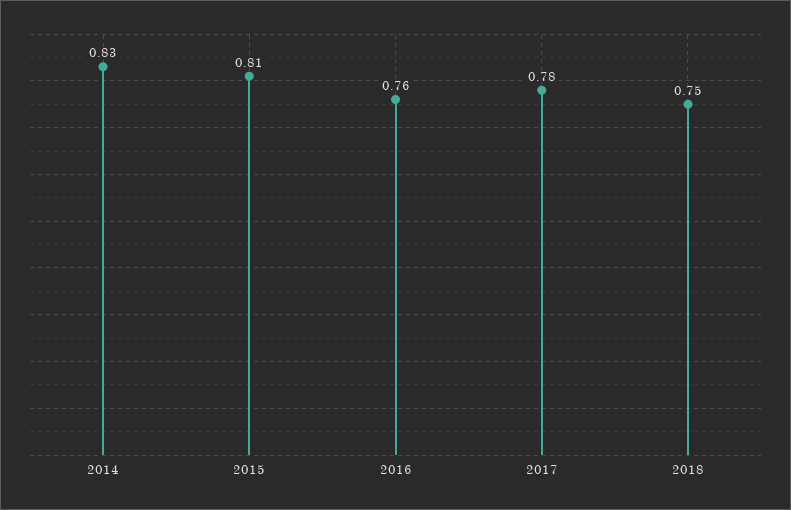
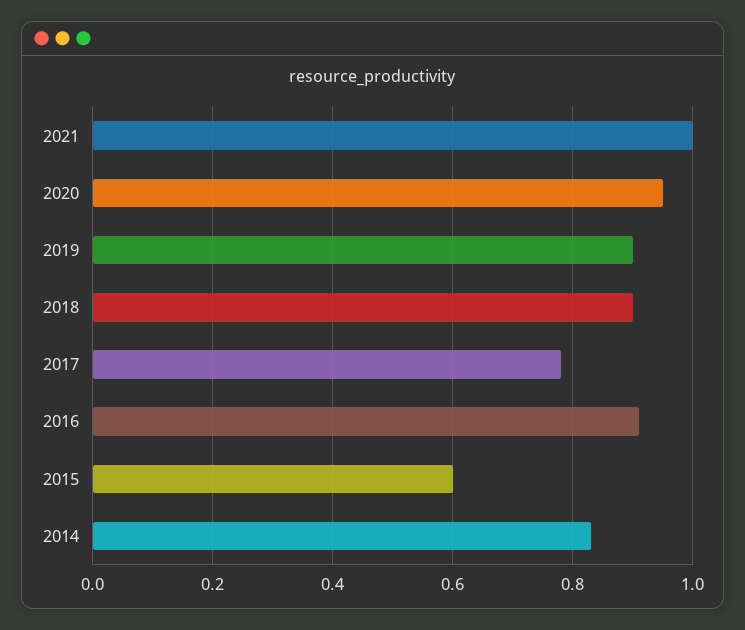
2015: 0.81 -> 0.6
2016: 0.76 -> 0.9
2018: 0.75 -> 0.9
2021: none -> 1
2020: none -> 0.95
2019: none -> 0.9

